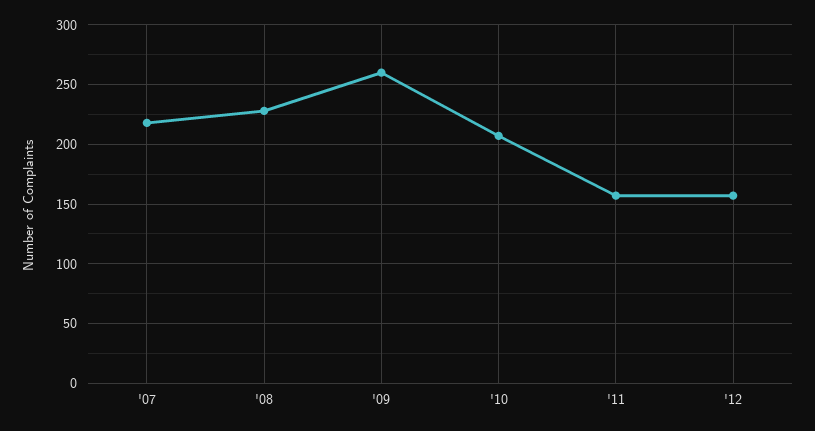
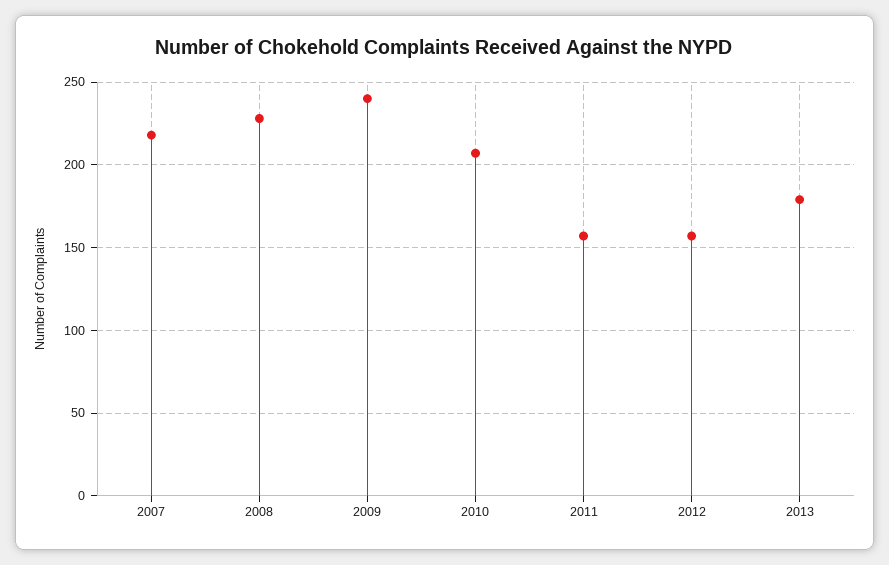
'09: 260 -> 240
2013: none -> 180

